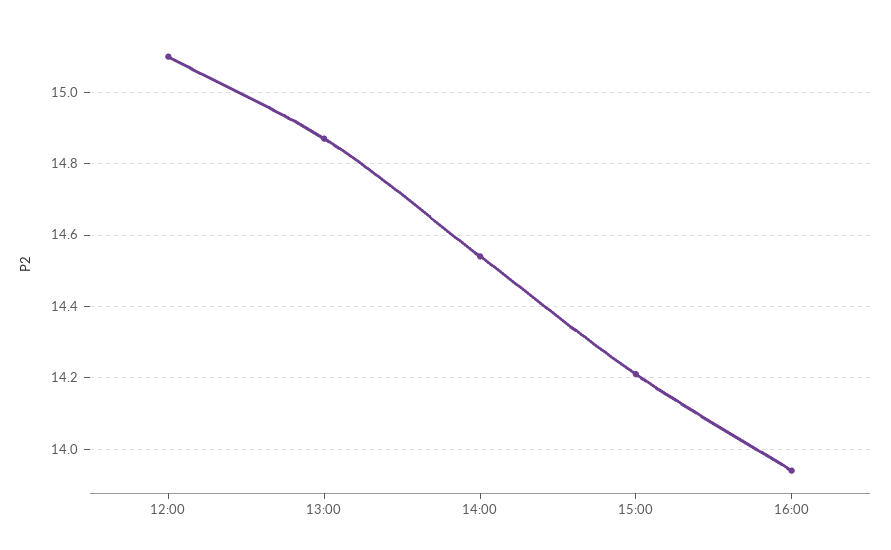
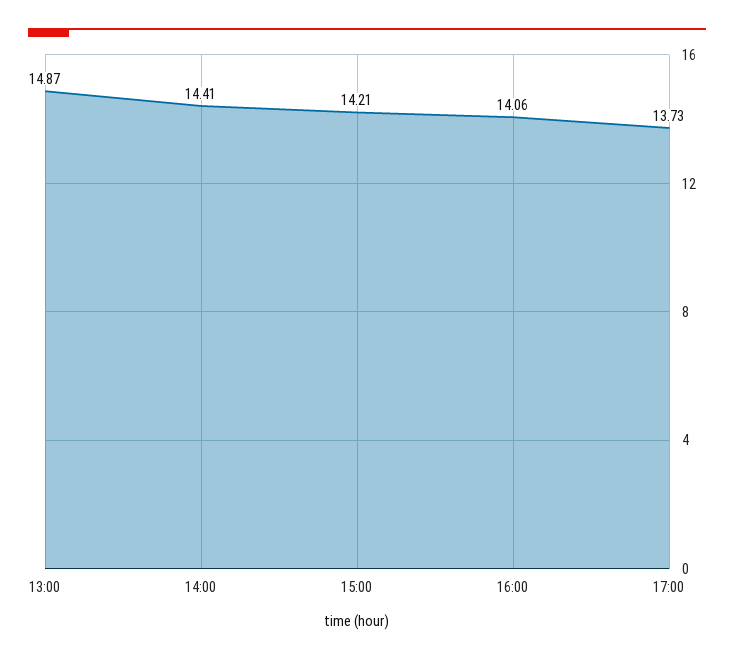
12:00: 15.1 -> none
14:00: 14.55 -> 14.41
16:00: 13.95 -> 14.06
17:00: none -> 13.73

